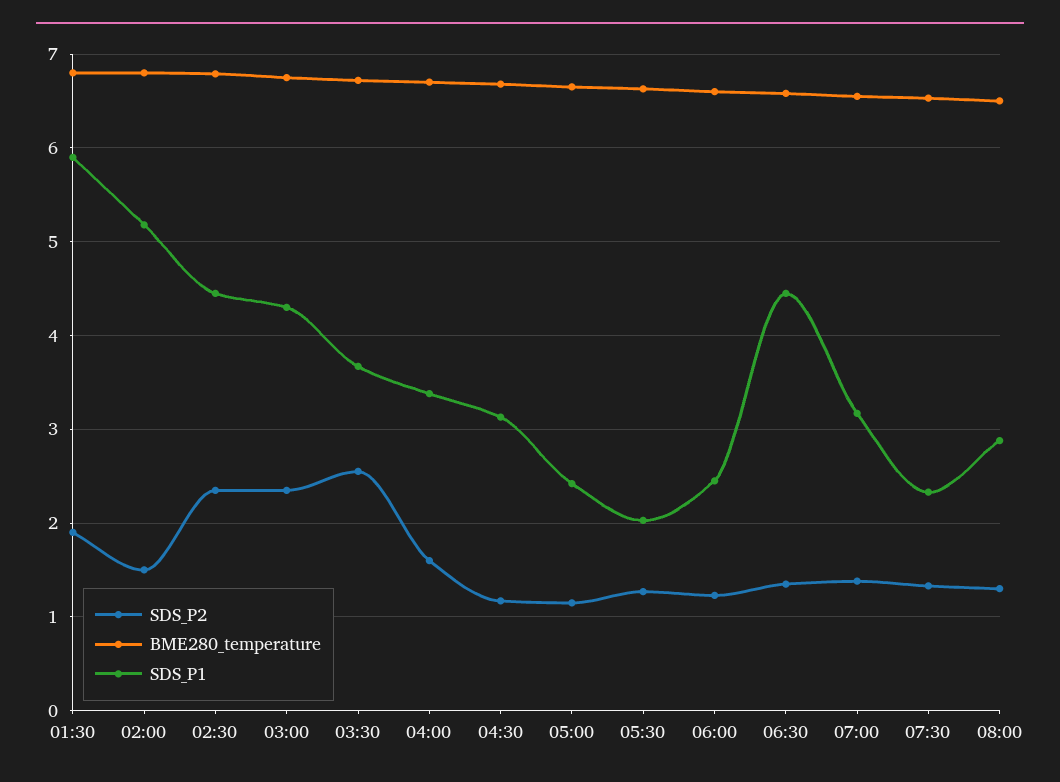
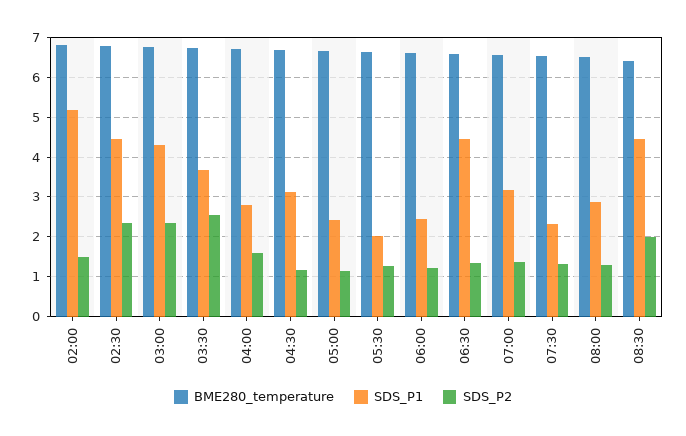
SDS_P2, 01:30: 1.9 -> none
BME280_temperature, 01:30: 6.8 -> none
SDS_P1, 01:30: 5.9 -> none
SDS_P1, 04:00: 3.4 -> 2.8
BME280_temperature, 08:30: none -> 6.4
SDS_P1, 08:30: none -> 4.4
SDS_P2, 08:30: none -> 2

